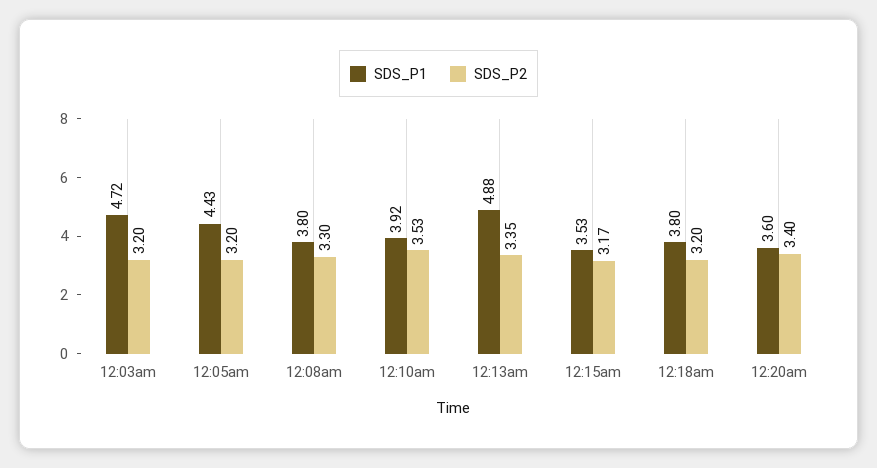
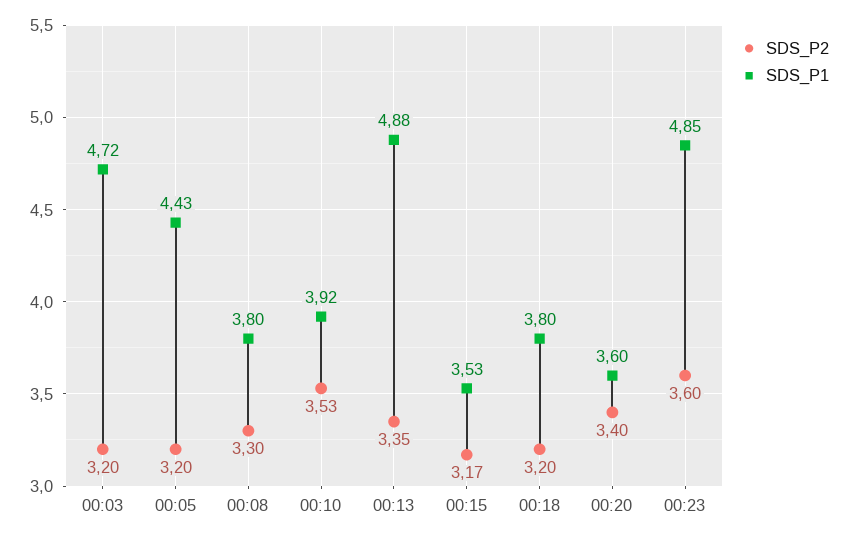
SDS_P2, 00:23: none -> 3.6
SDS_P1, 00:23: none -> 4.85

